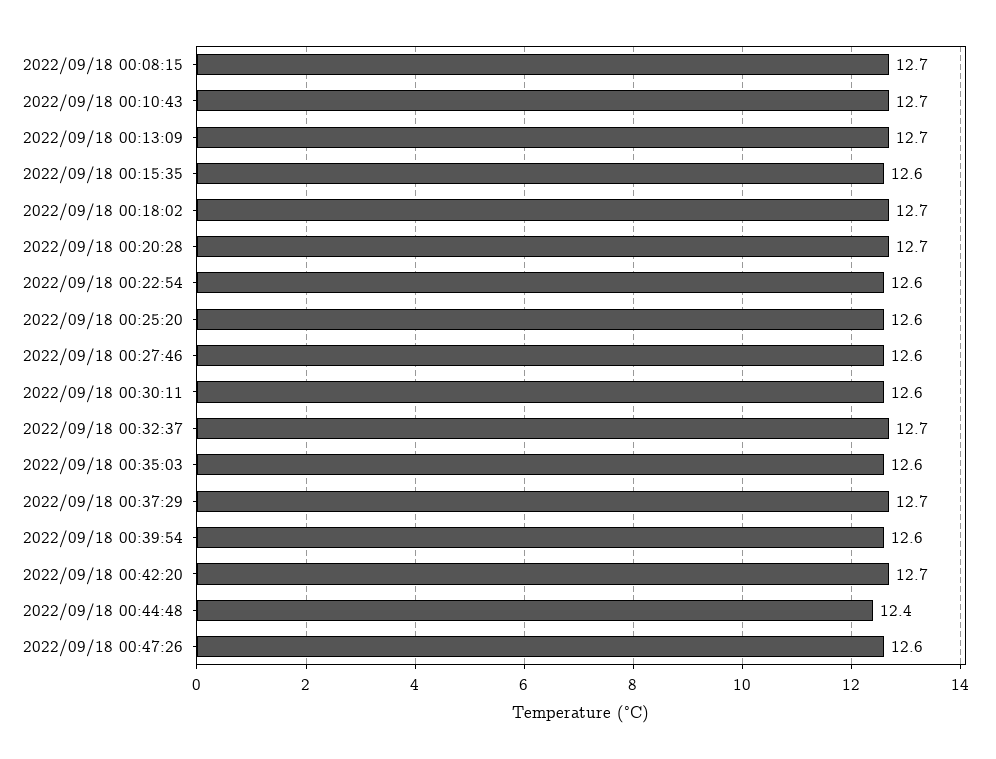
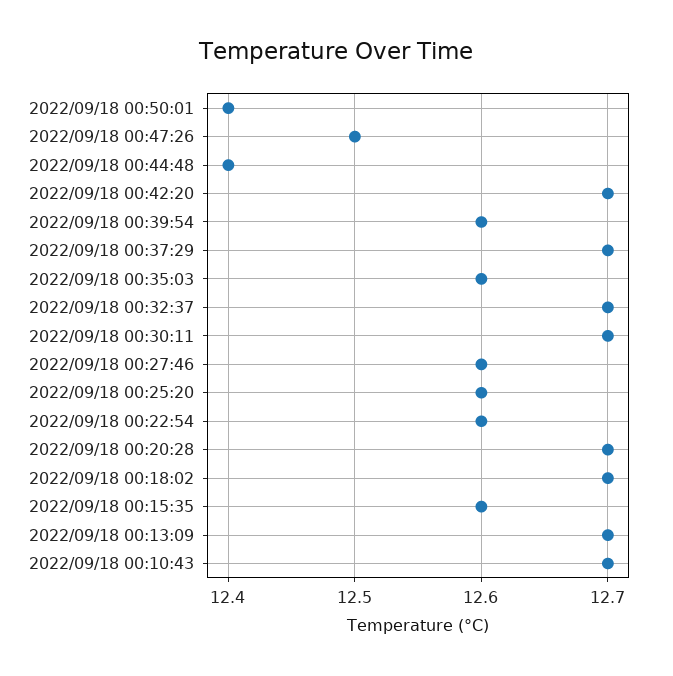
2022/09/18 00:08:15: 12.7 -> none
2022/09/18 00:30:11: 12.6 -> 12.7
2022/09/18 00:47:26: 12.6 -> 12.5
2022/09/18 00:50:01: none -> 12.4

